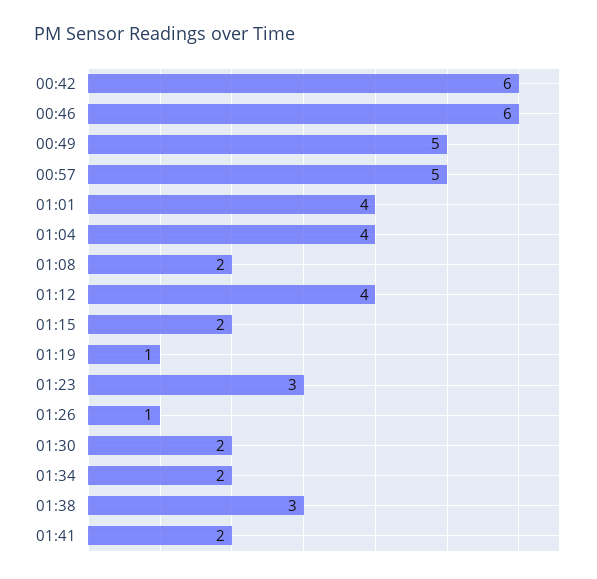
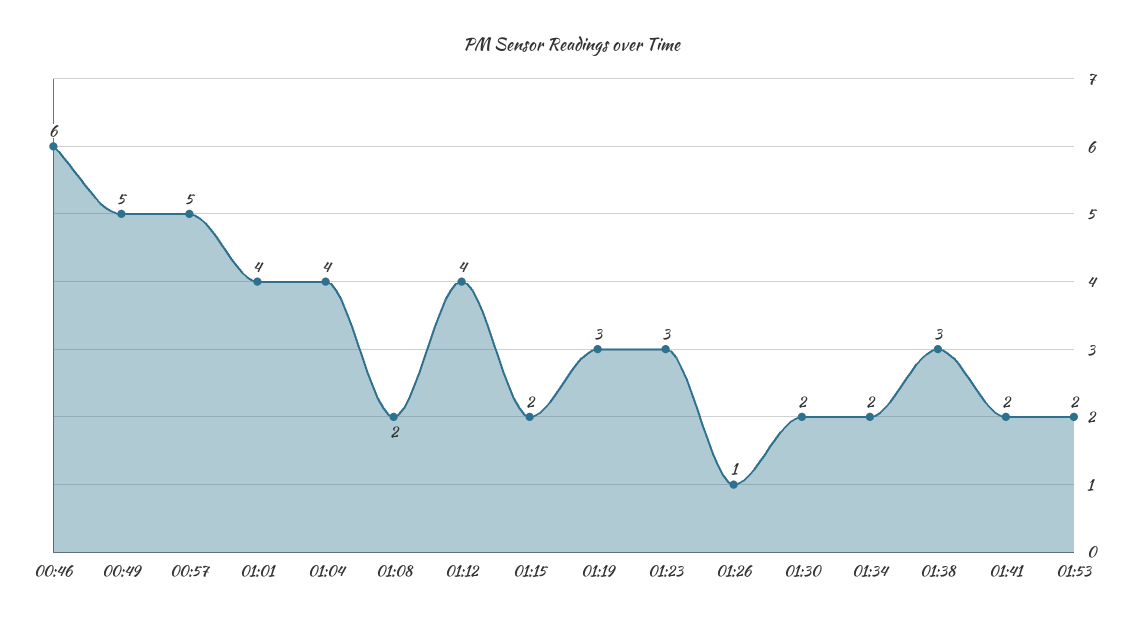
00:42: 6 -> none
01:19: 1 -> 3
01:53: none -> 2

